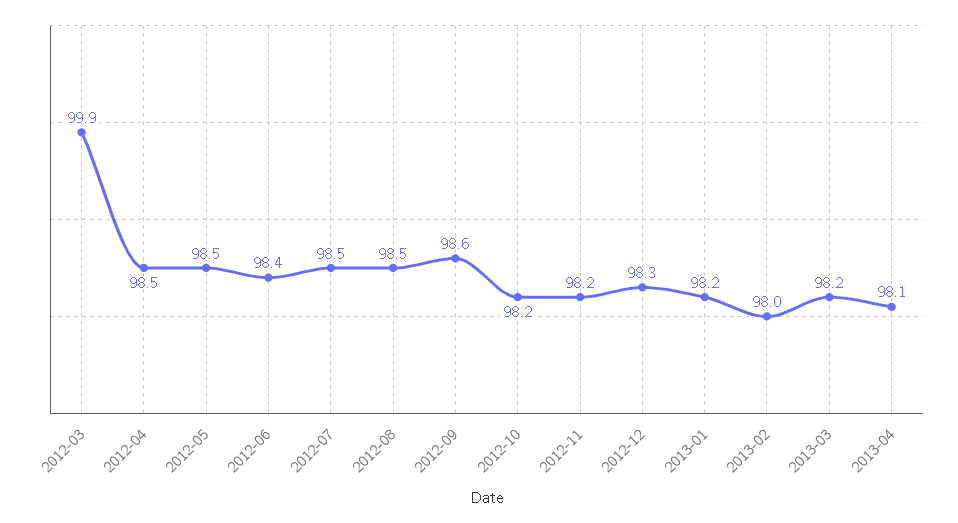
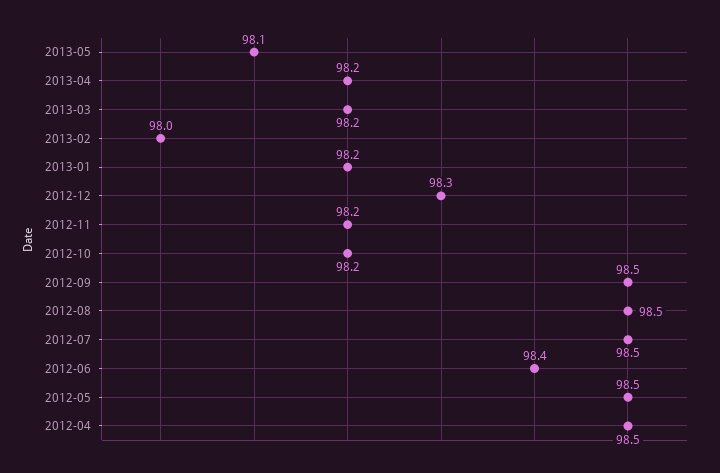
2012-03: 99.9 -> none
2012-09: 98.6 -> 98.5
2013-04: 98.1 -> 98.2
2013-05: none -> 98.1

